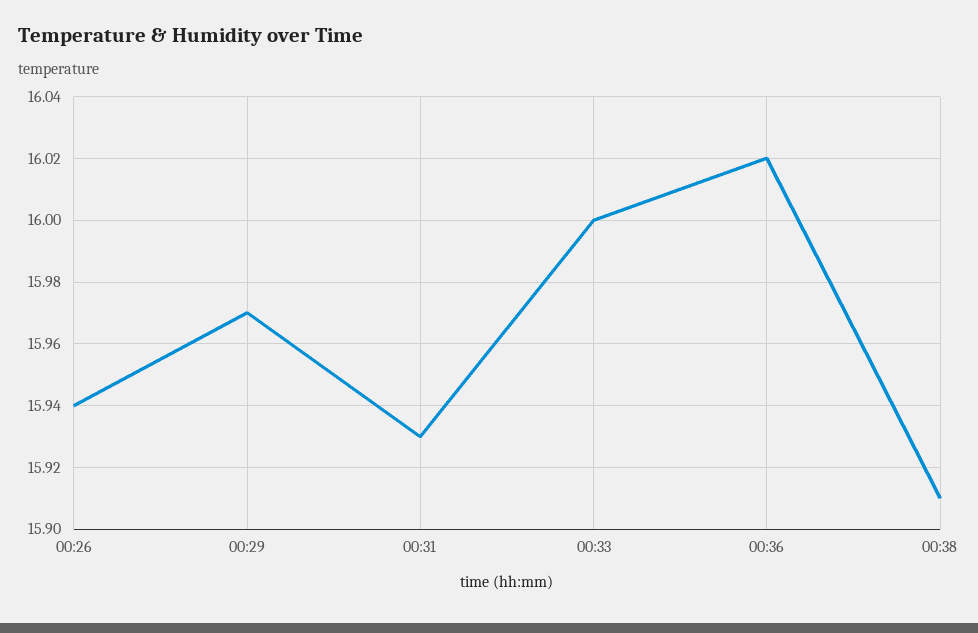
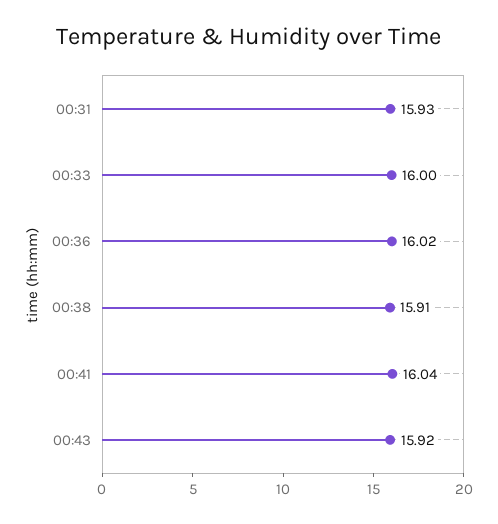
00:26: 15.94 -> none
00:29: 15.97 -> none
00:41: none -> 16.04
00:43: none -> 15.92

